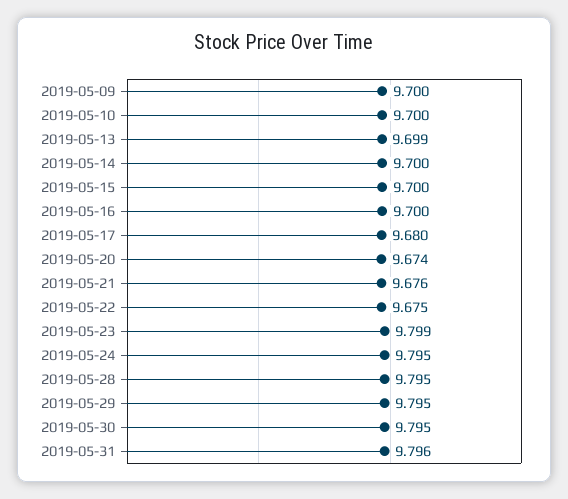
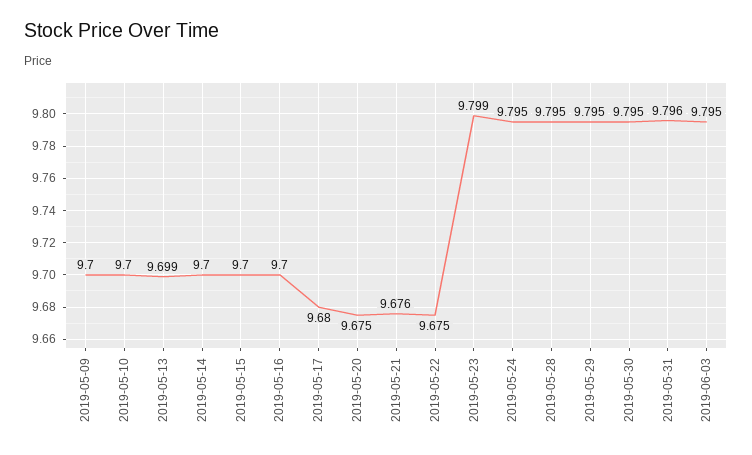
2019-05-20: 9.674 -> 9.675
2019-06-03: none -> 9.795

